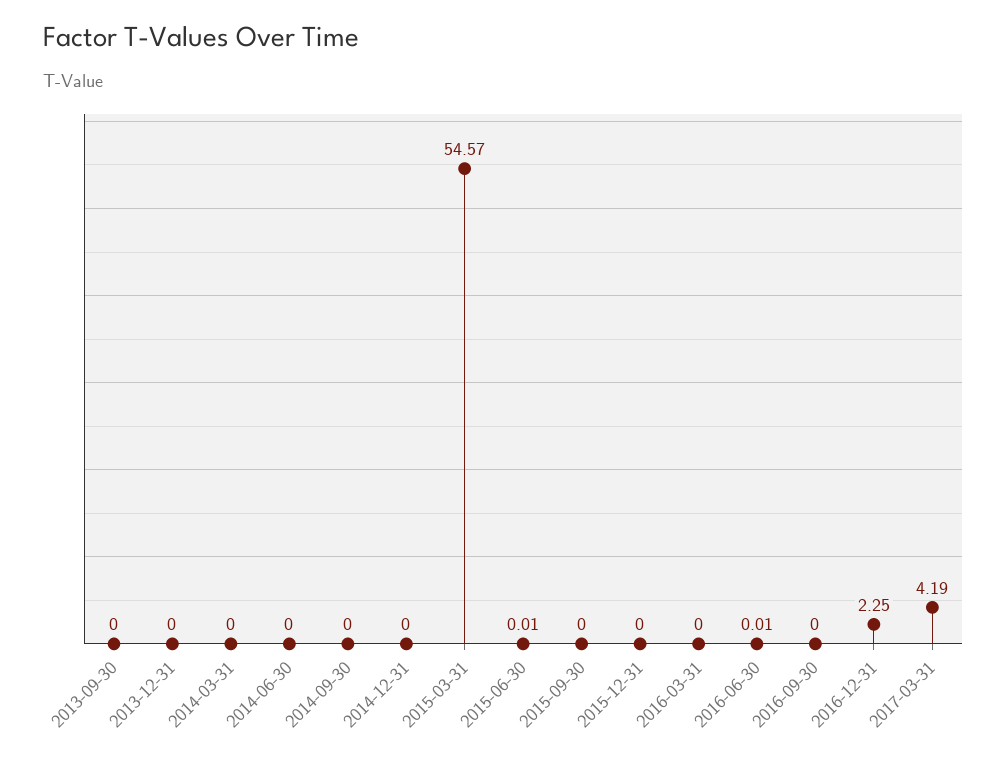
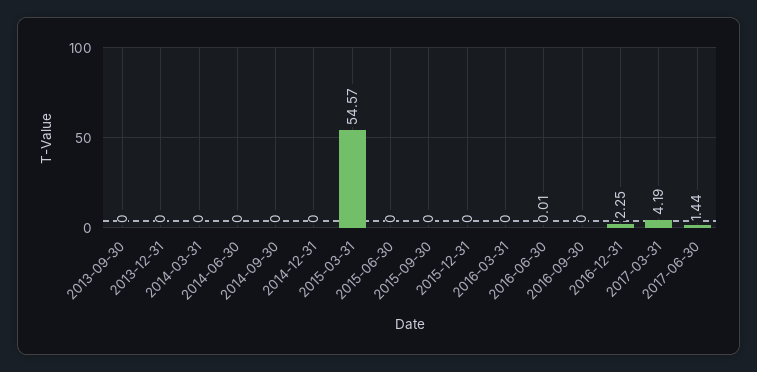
2015-06-30: 0.01 -> 0
2017-06-30: none -> 1.44

